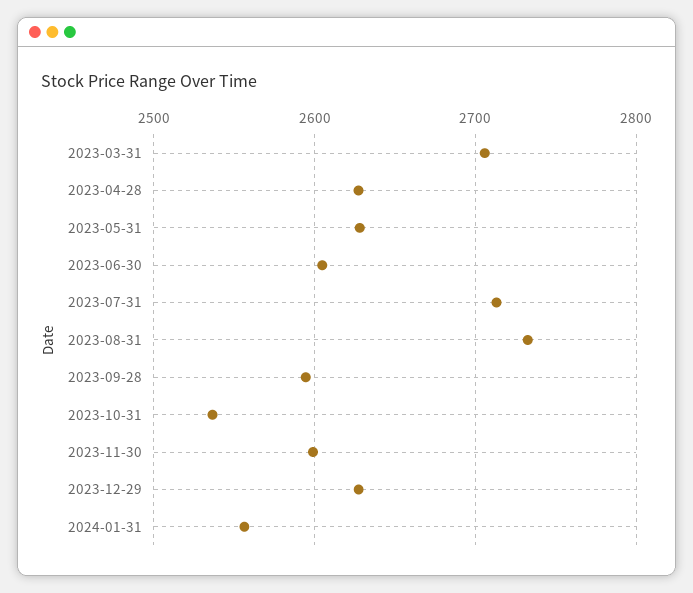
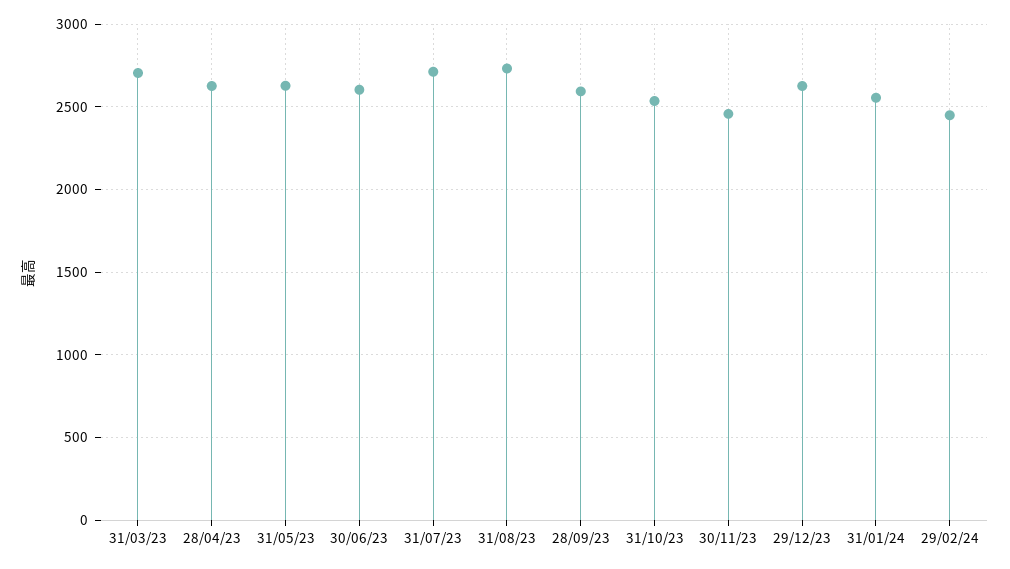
2023-11-30: 2600 -> 2450
29/02/24: none -> 2450

